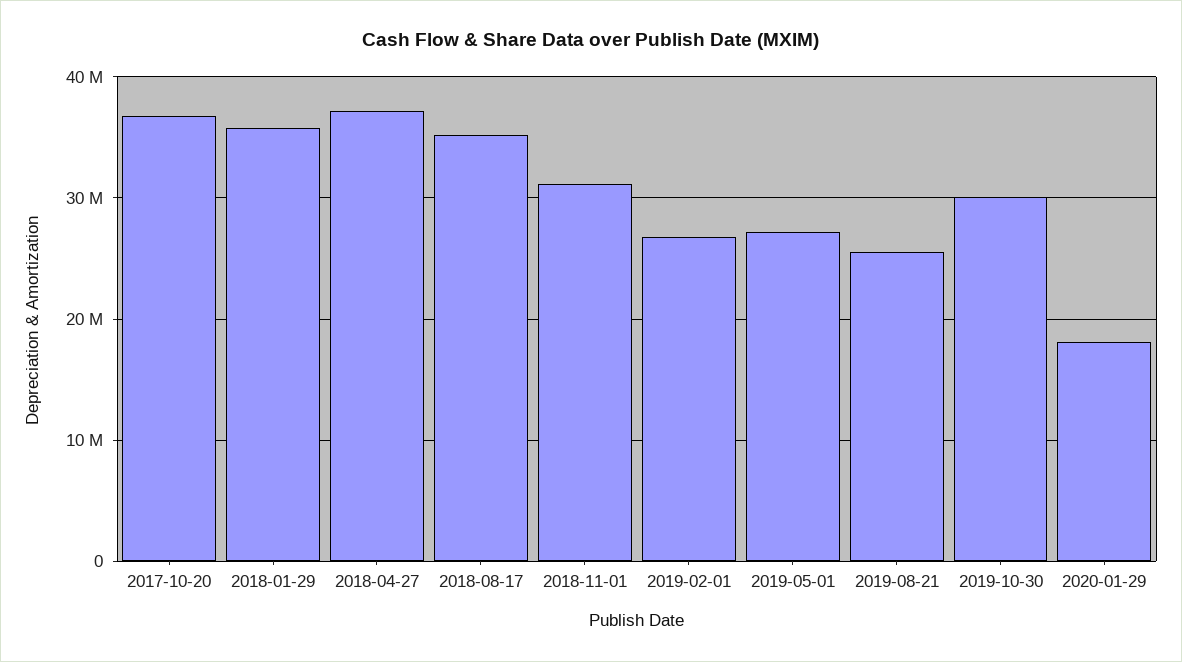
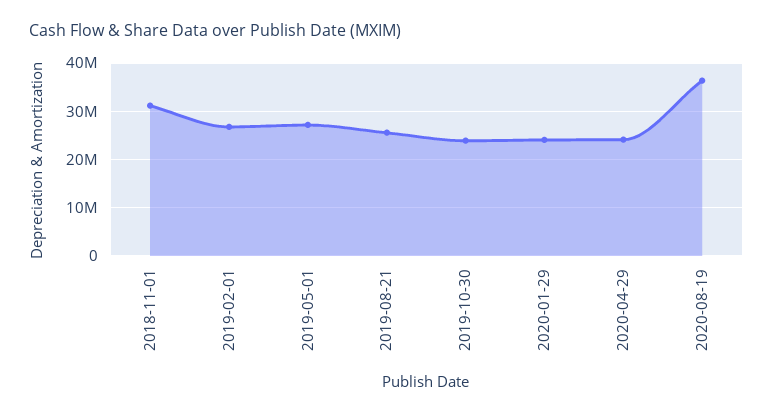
2017-10-20: 37000000 -> none
2018-01-29: 36000000 -> none
2018-04-27: 37000000 -> none
2018-08-17: 35000000 -> none
2019-10-30: 30000000 -> 24000000
2020-01-29: 18000000 -> 24000000
2020-04-29: none -> 24000000
2020-08-19: none -> 36000000

